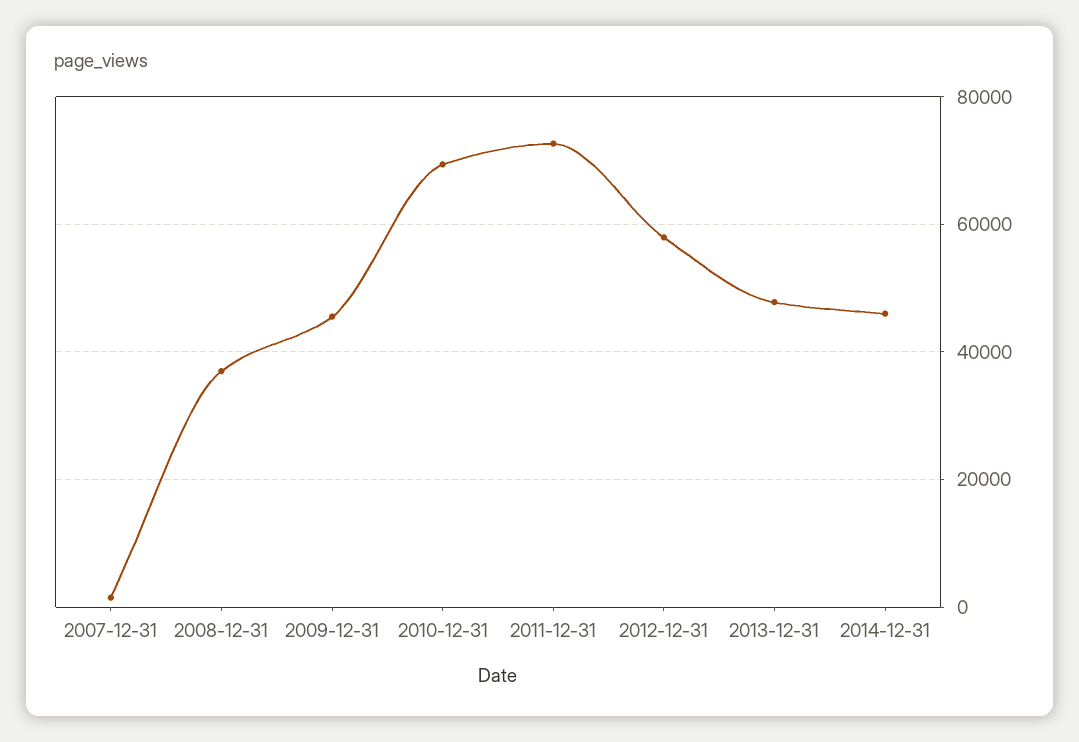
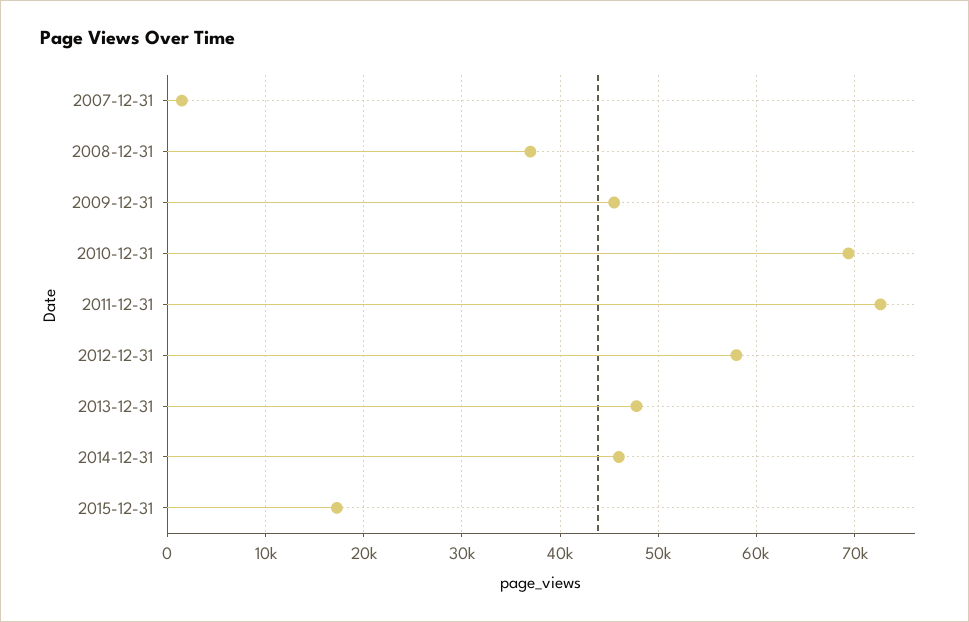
2015-12-31: none -> 17000

